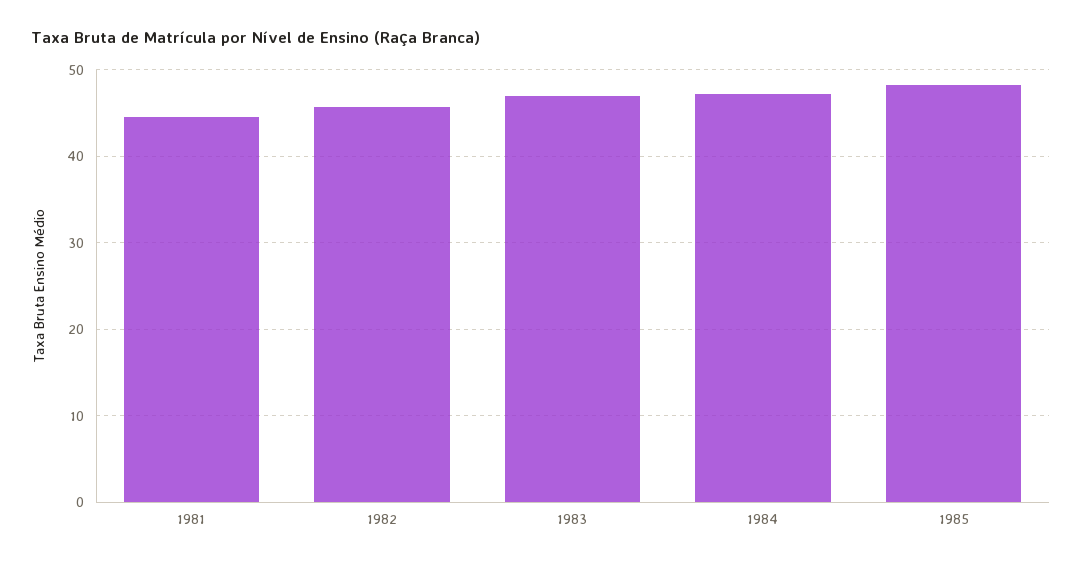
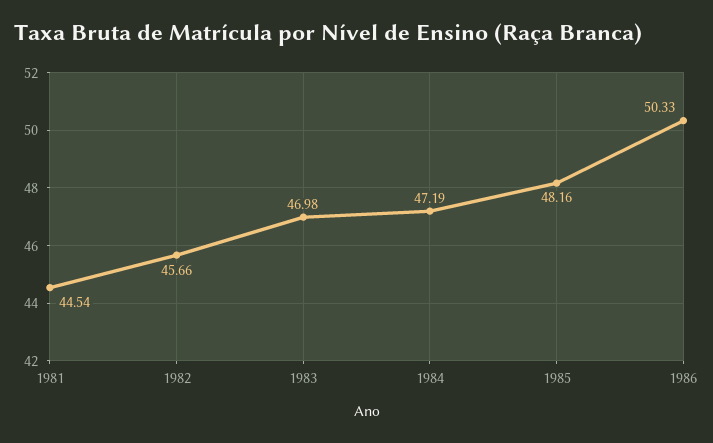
1986: none -> 50.33

